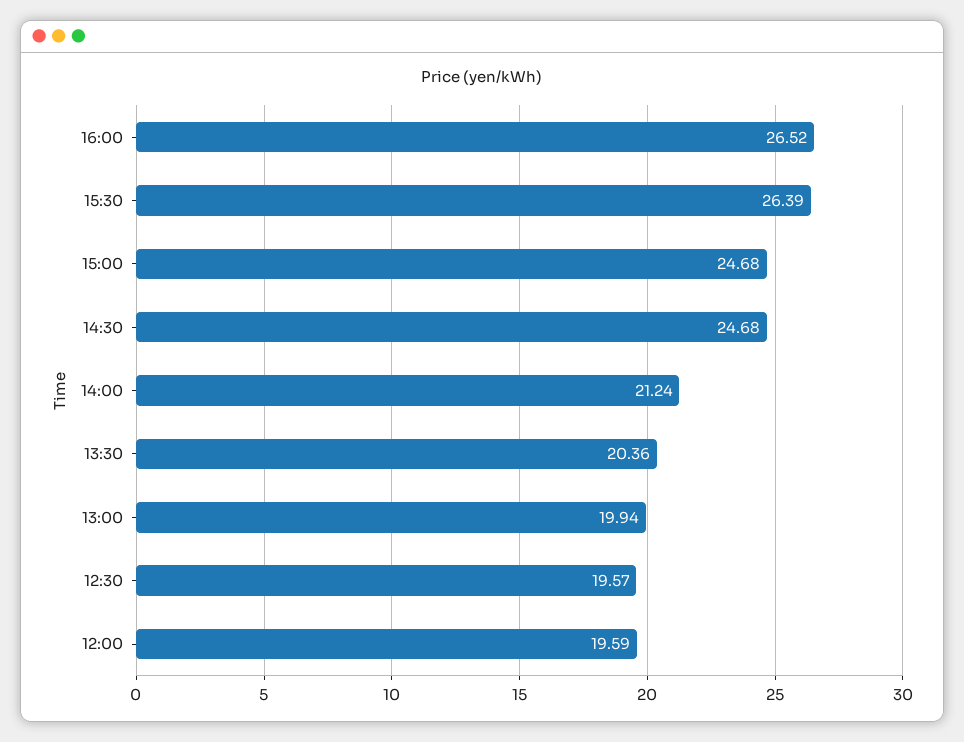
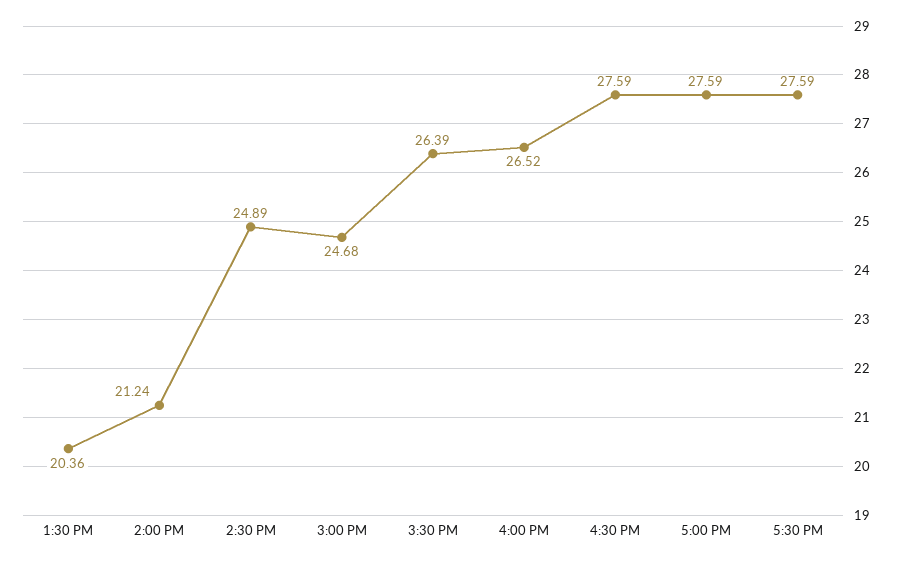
14:30: 24.68 -> 24.89
13:00: 19.94 -> none
12:30: 19.57 -> none
12:00: 19.59 -> none
4:30 PM: none -> 27.59
5:00 PM: none -> 27.59
5:30 PM: none -> 27.59

